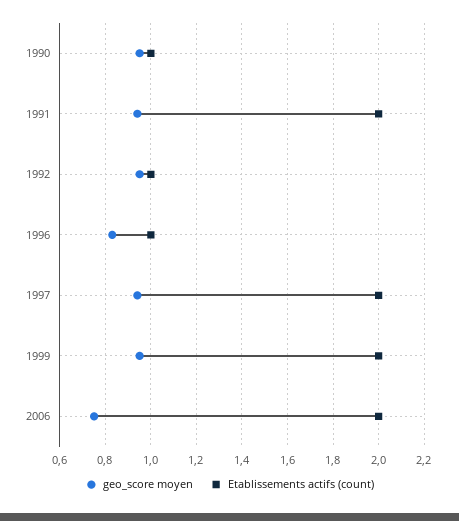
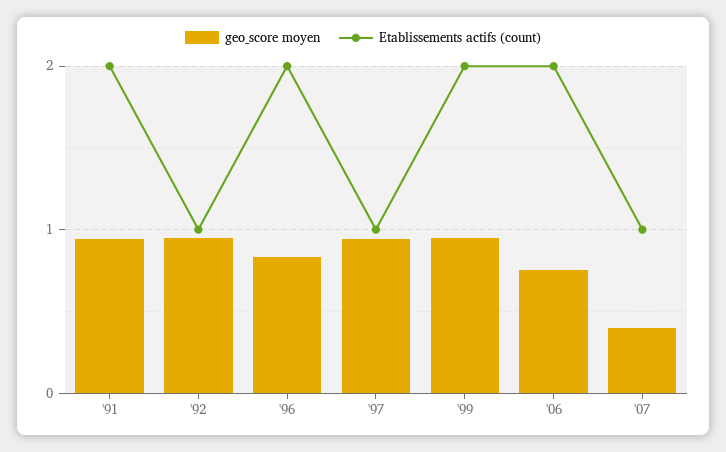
geo_score moyen, 1990: 0.95 -> none
Etablissements actifs (count), 1990: 1 -> none
Etablissements actifs (count), 1996: 1 -> 2
Etablissements actifs (count), 1997: 2 -> 1
geo_score moyen, '07: none -> 0.4
Etablissements actifs (count), '07: none -> 1

